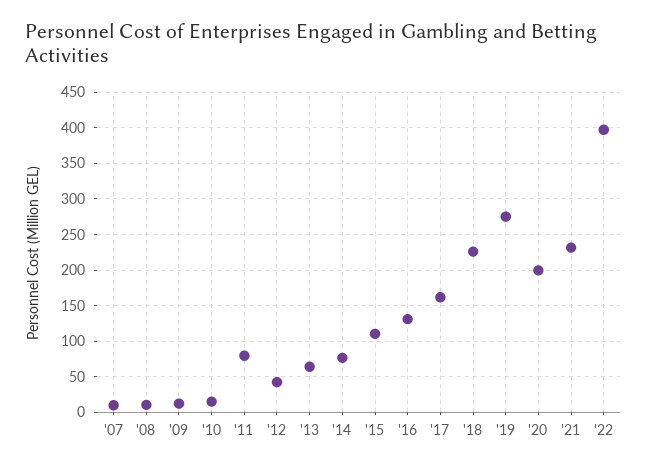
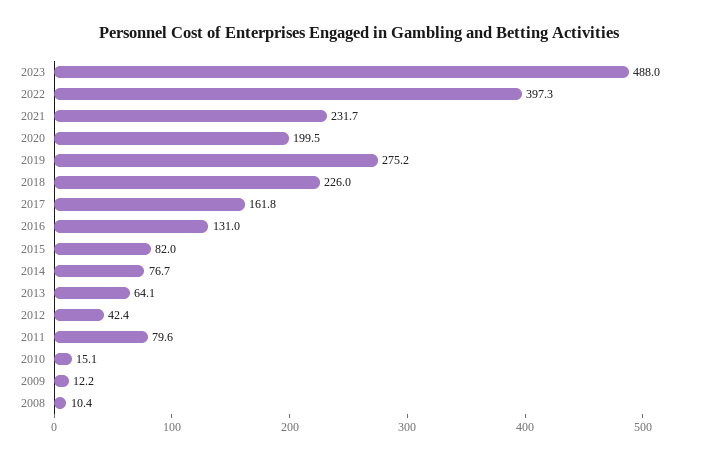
'07: 10 -> none
'15: 110 -> 82
2023: none -> 488

